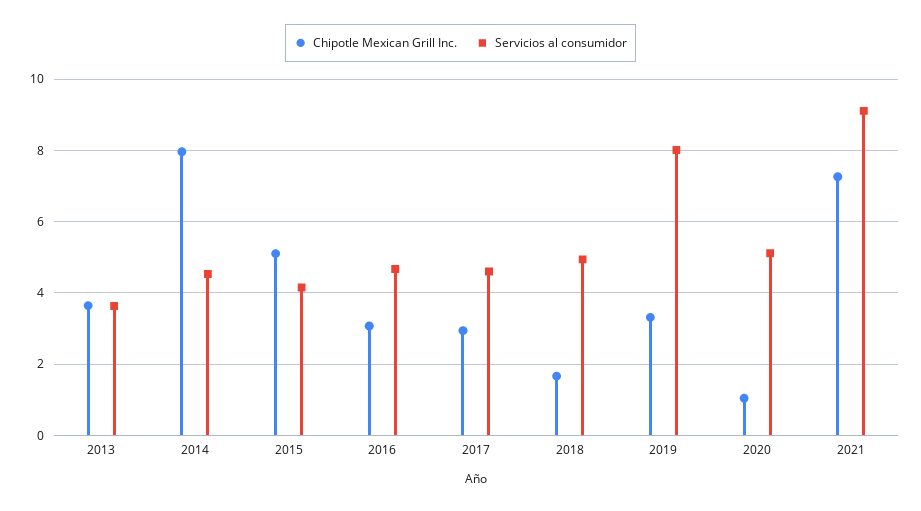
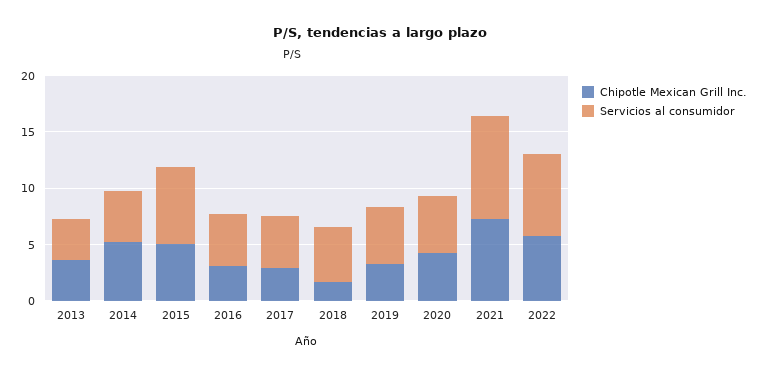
Chipotle Mexican Grill Inc., 2014: 8 -> 5
Servicios al consumidor, 2015: 4.2 -> 7
Servicios al consumidor, 2019: 8 -> 5
Chipotle Mexican Grill Inc., 2020: 1 -> 4
Chipotle Mexican Grill Inc., 2022: none -> 6
Servicios al consumidor, 2022: none -> 7

